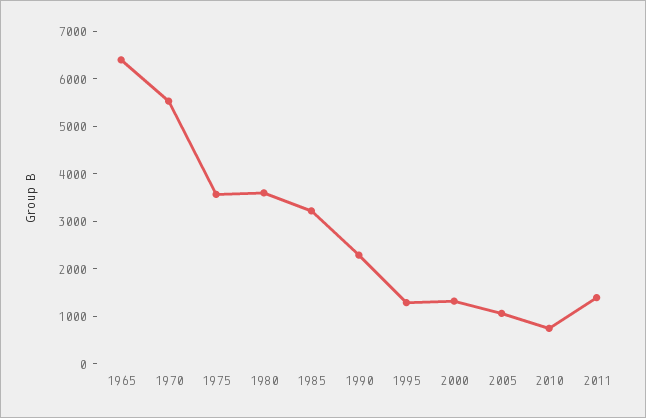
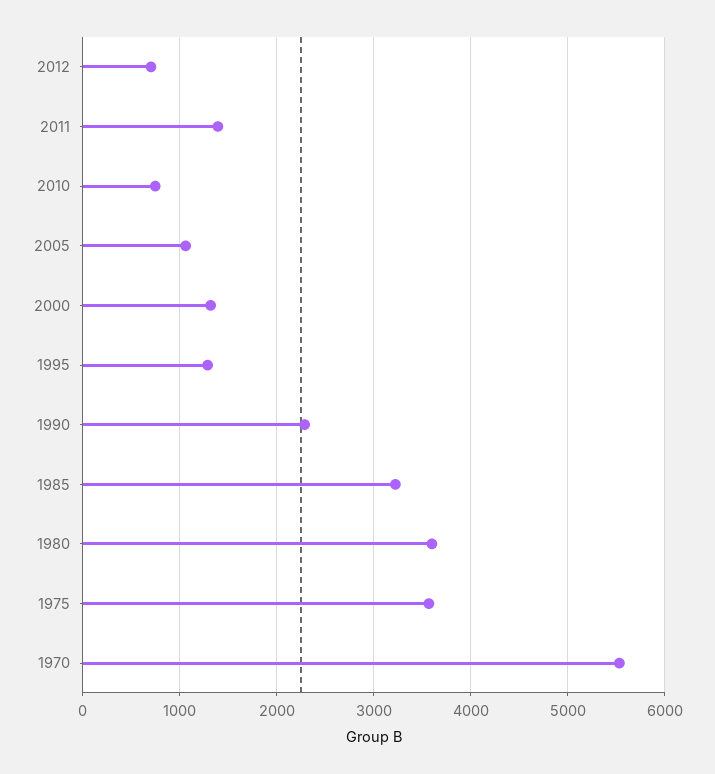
1965: 6400 -> none
2012: none -> 700

